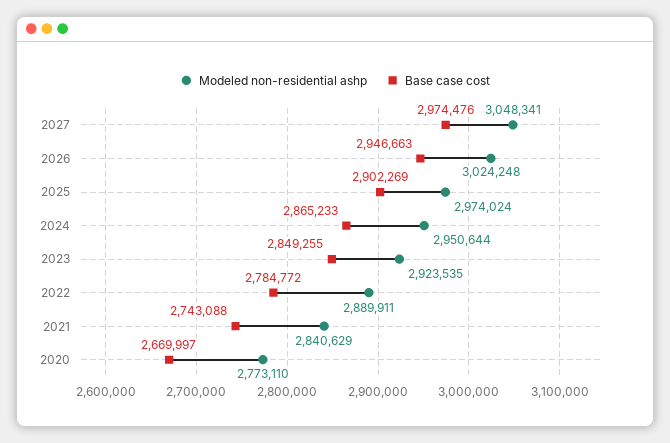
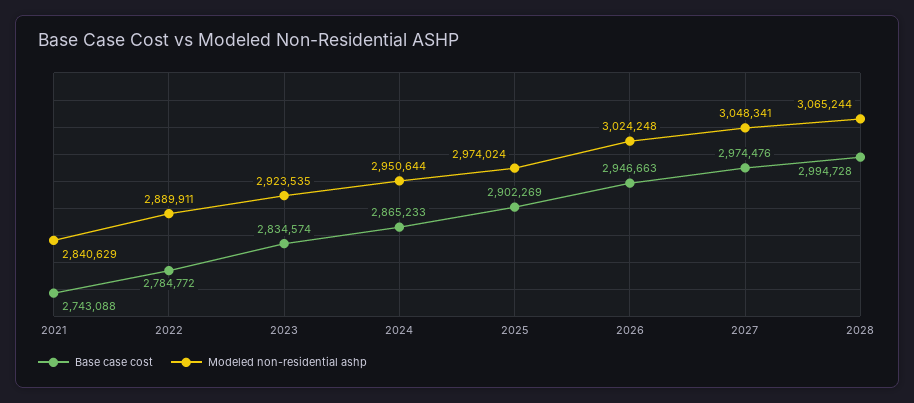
Base case cost, 2023: 2849255 -> 2834574
Modeled non-residential ashp, 2020: 2773110 -> none
Base case cost, 2020: 2669997 -> none
Base case cost, 2028: none -> 2994728
Modeled non-residential ashp, 2028: none -> 3065244

